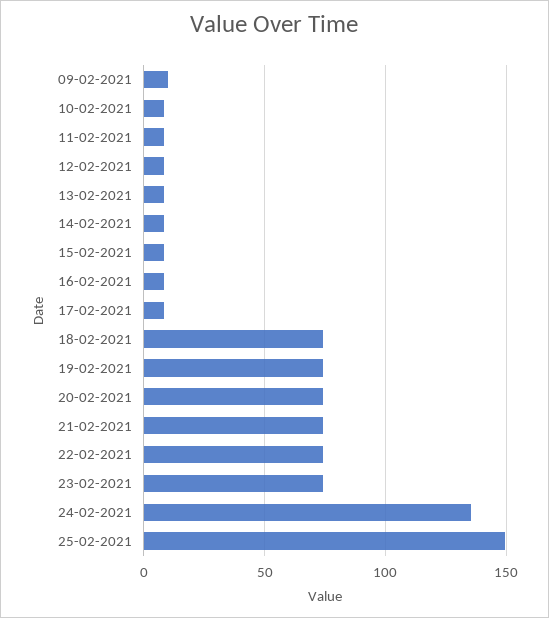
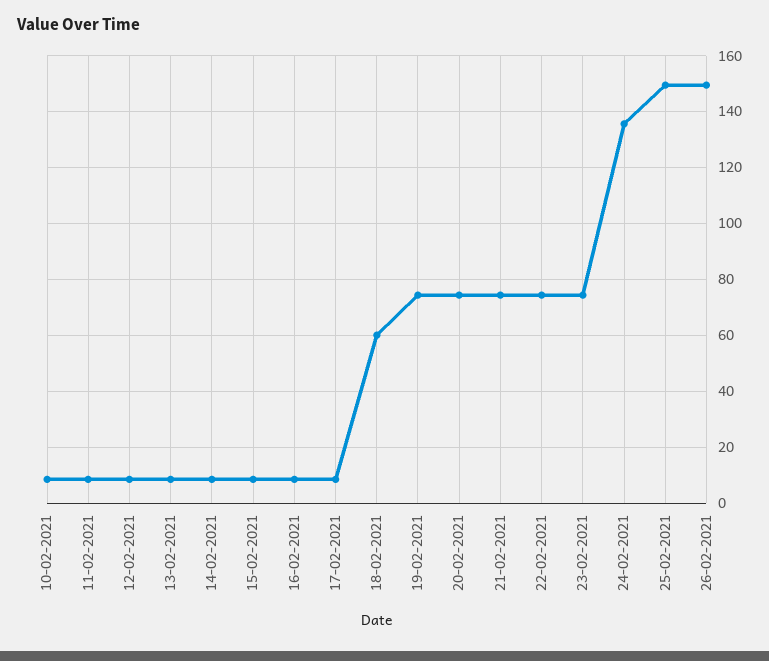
09-02-2021: 10 -> none
18-02-2021: 75 -> 60
26-02-2021: none -> 150

